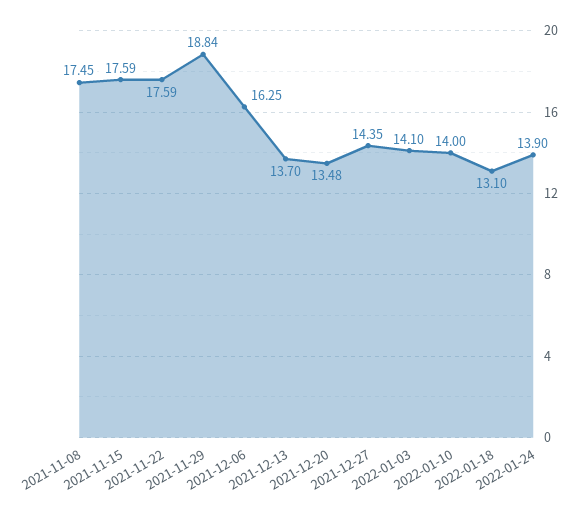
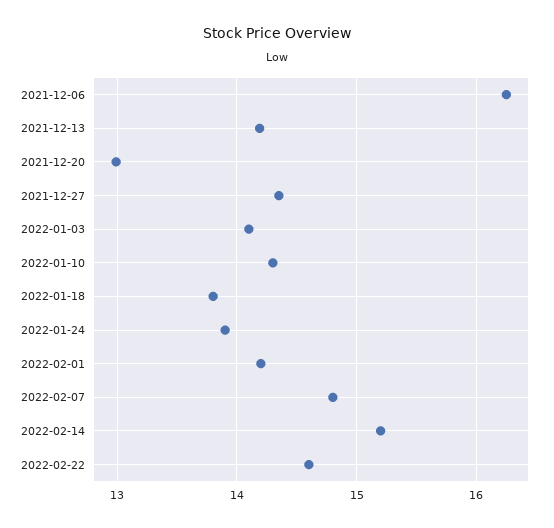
2021-11-08: 17.45 -> none
2021-11-15: 17.59 -> none
2021-11-22: 17.59 -> none
2021-11-29: 18.84 -> none
2021-12-13: 13.7 -> 14.2
2021-12-20: 13.48 -> 13
2022-01-10: 14 -> 14.3
2022-01-18: 13.1 -> 13.8
2022-02-01: none -> 14.2
2022-02-07: none -> 14.8
2022-02-14: none -> 15.2
2022-02-22: none -> 14.6

